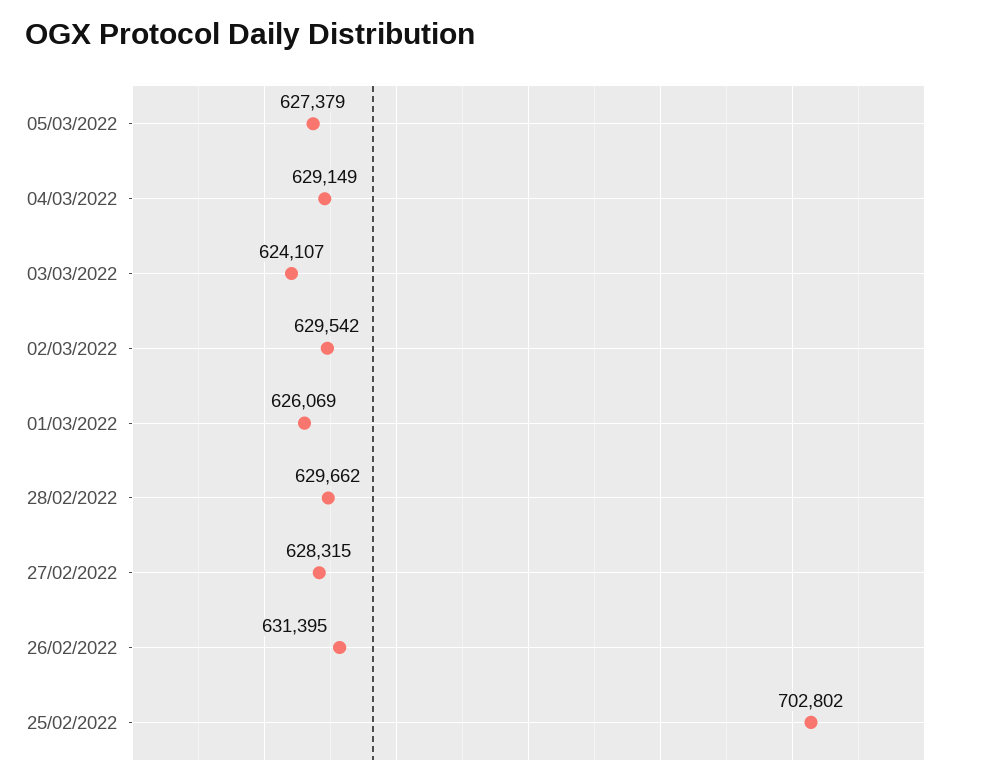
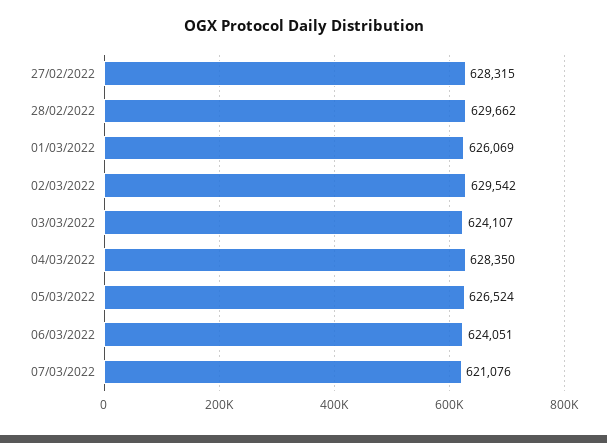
05/03/2022: 627379 -> 626524
04/03/2022: 629149 -> 628350
26/02/2022: 631395 -> none
25/02/2022: 702802 -> none
06/03/2022: none -> 624051
07/03/2022: none -> 621076

